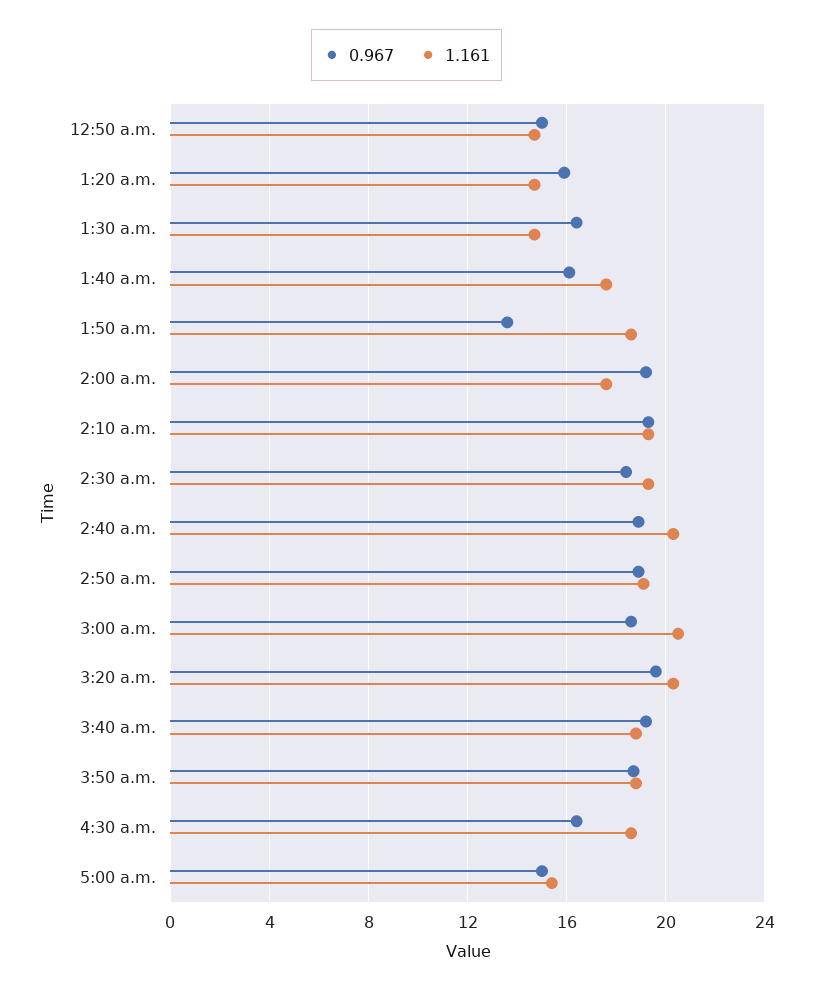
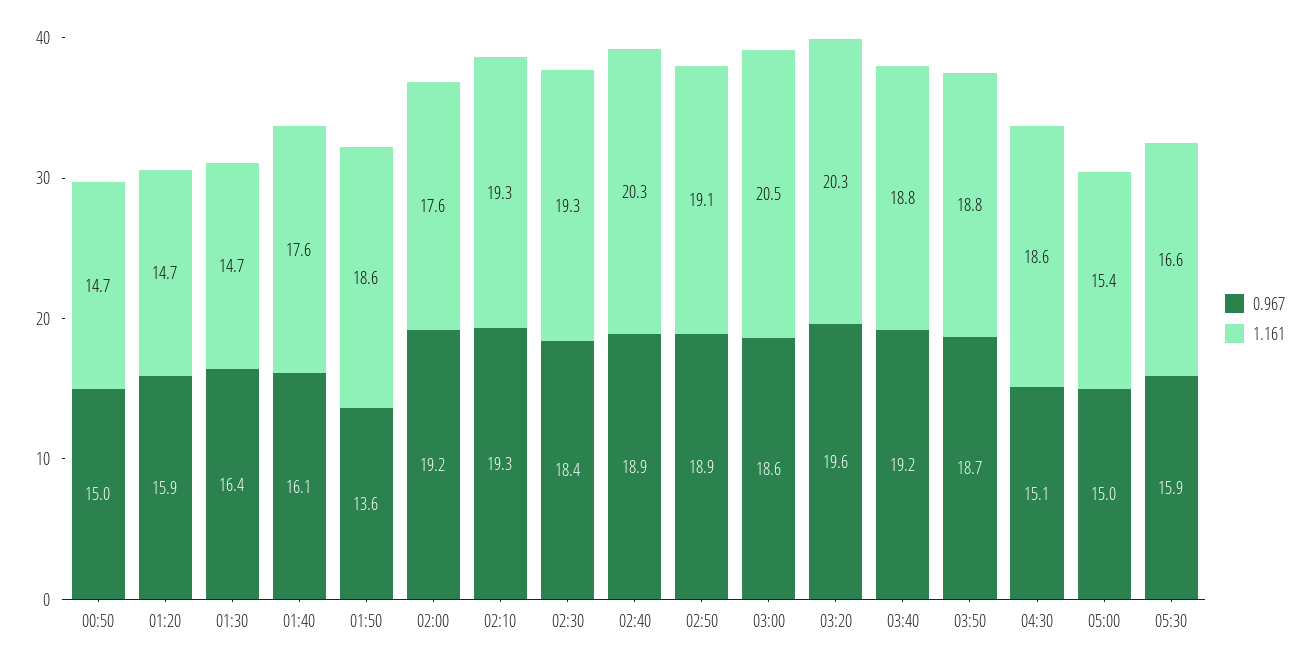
0.967, 4:30 a.m.: 16.5 -> 15.1
0.967, 05:30: none -> 15.9
1.161, 05:30: none -> 16.6

